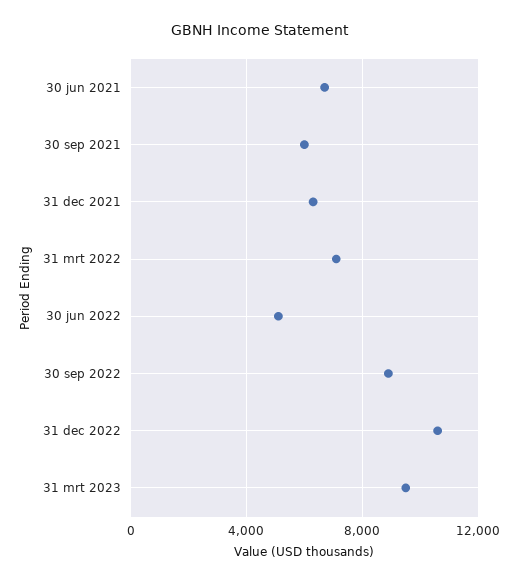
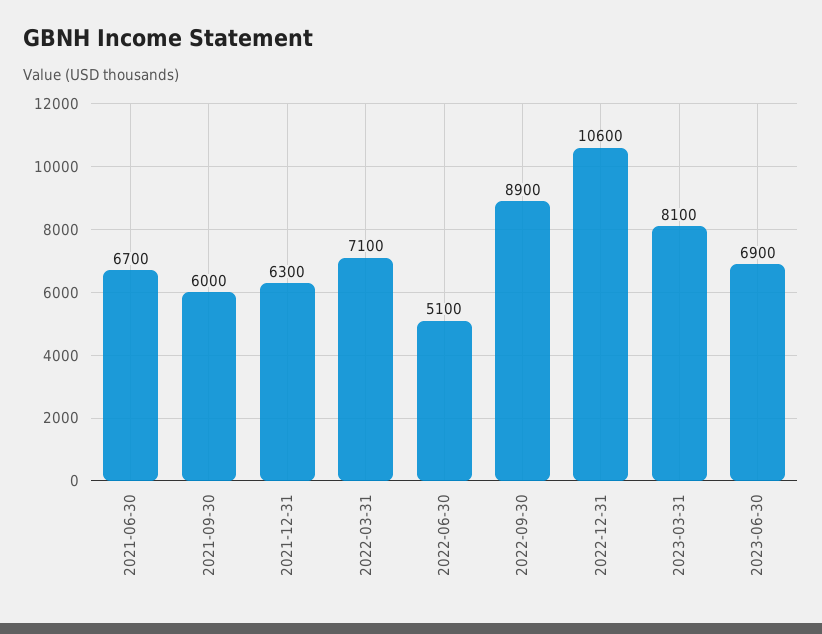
31 mrt 2023: 9500 -> 8100
2023-06-30: none -> 6900

